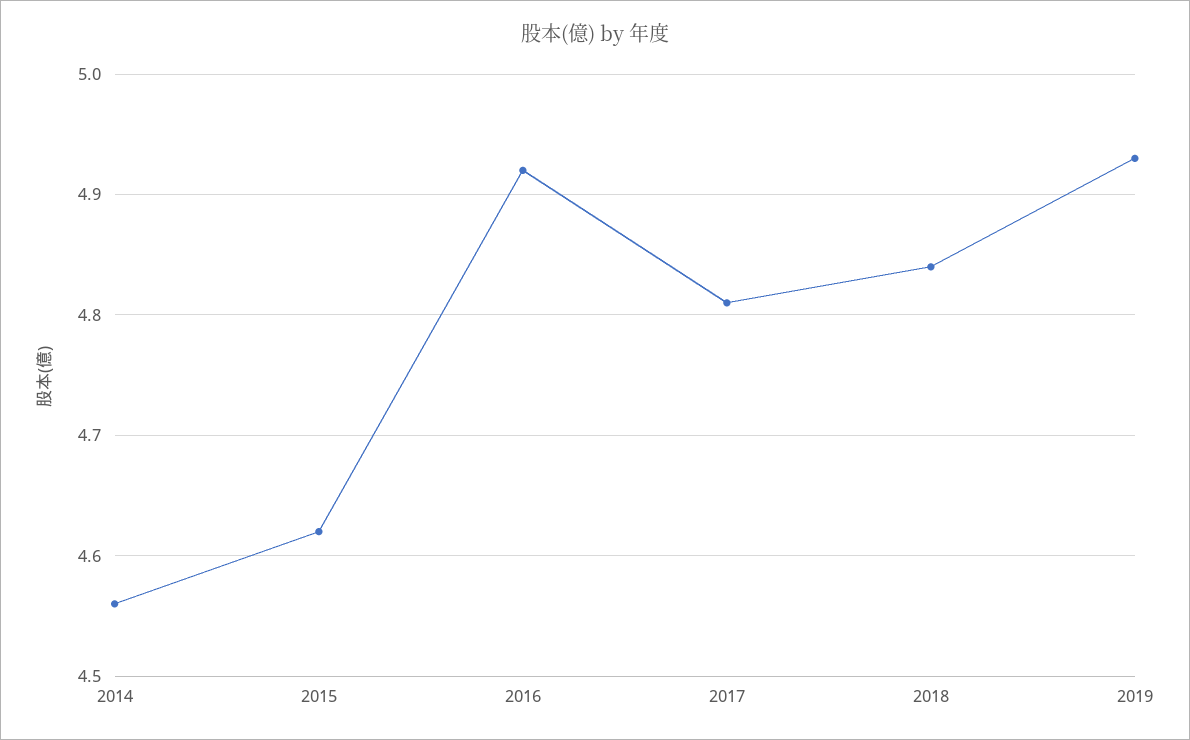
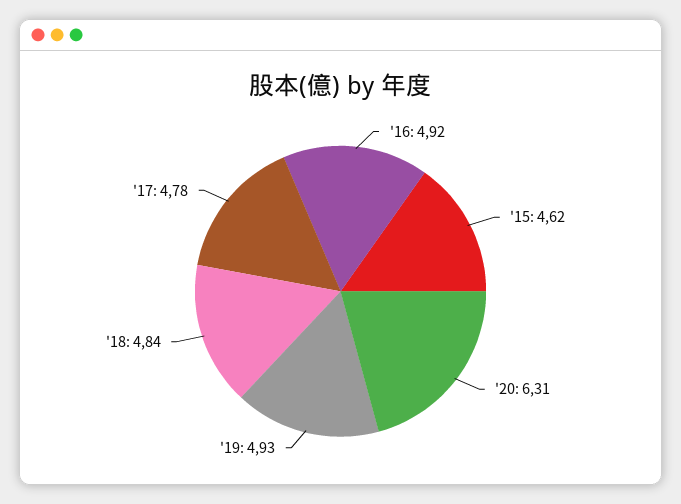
2014: 4.56 -> none
2017: 4.81 -> 4.78
'20: none -> 6.31

